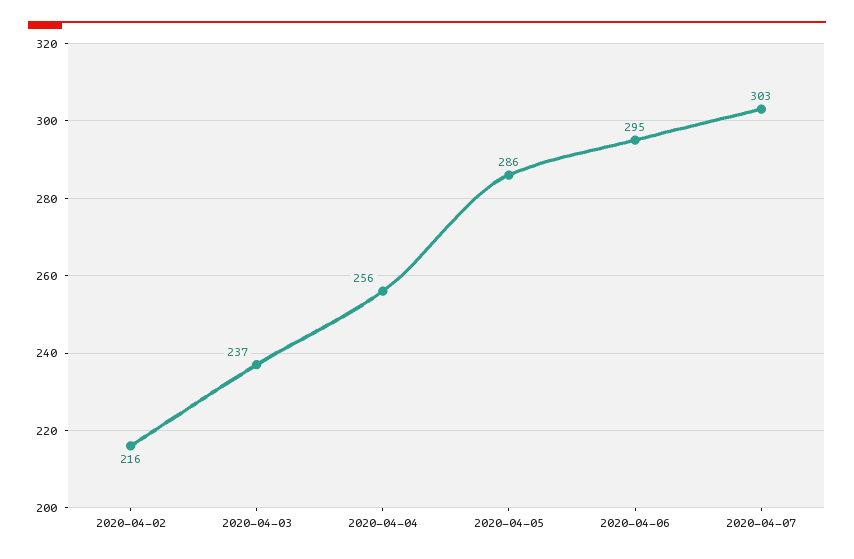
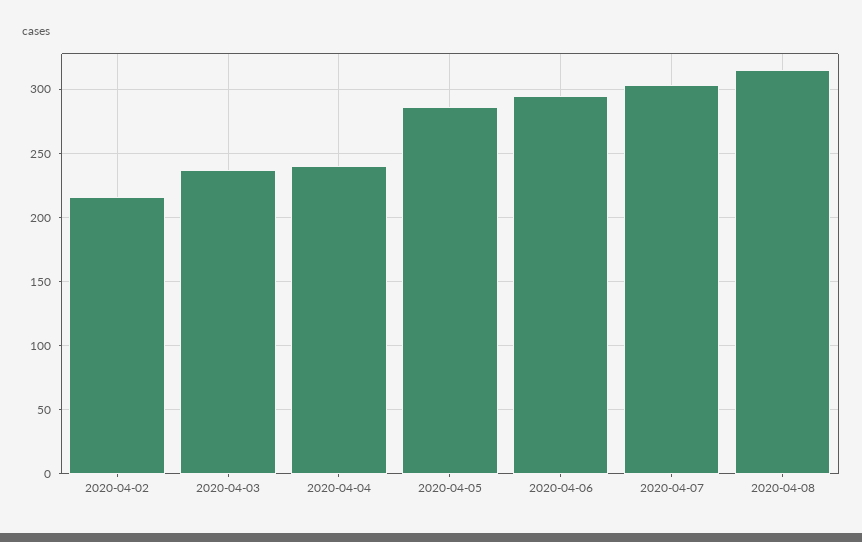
2020-04-04: 256 -> 240
2020-04-08: none -> 315

